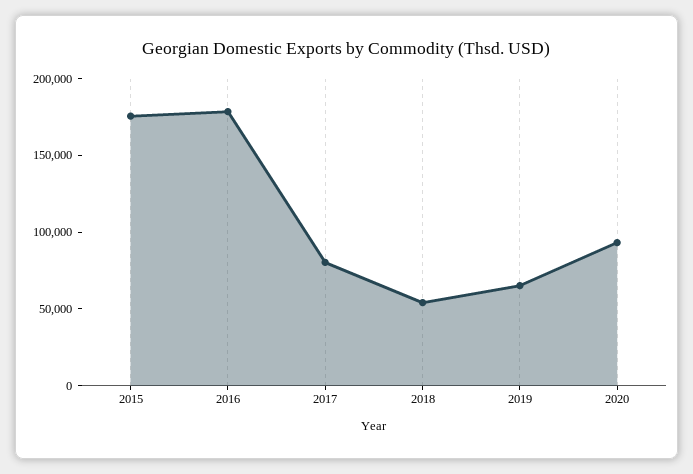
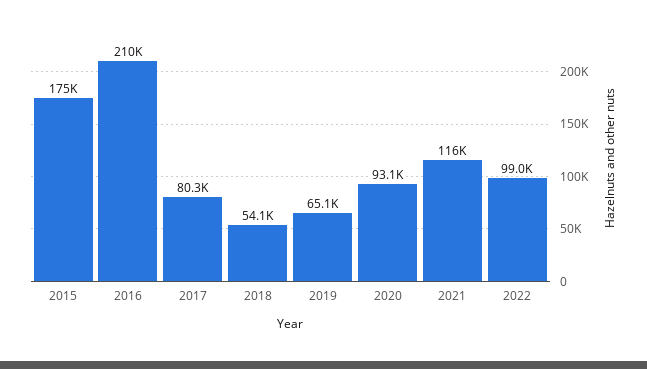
2016: 180000 -> 210000
2021: none -> 116000
2022: none -> 99000

